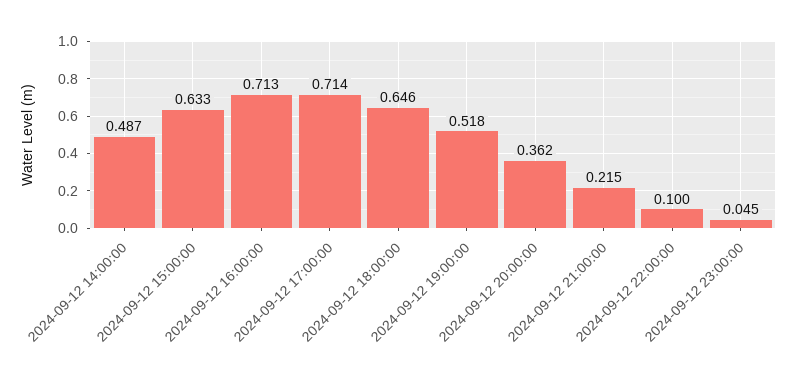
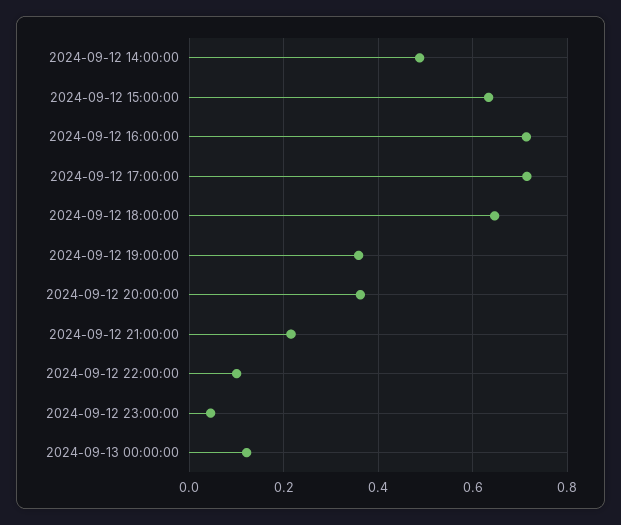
2024-09-12 19:00:00: 0.518 -> 0.36
2024-09-13 00:00:00: none -> 0.12

